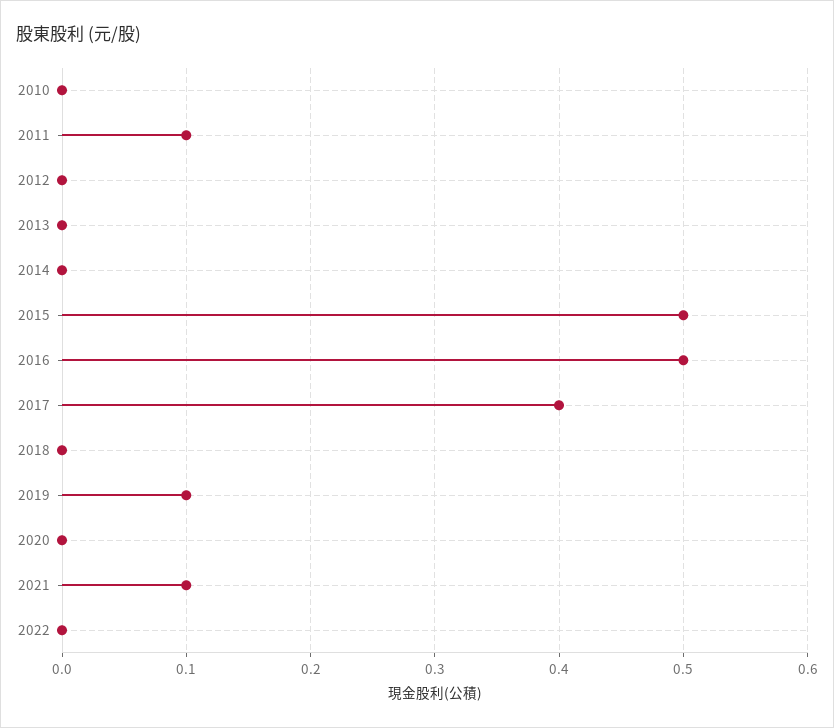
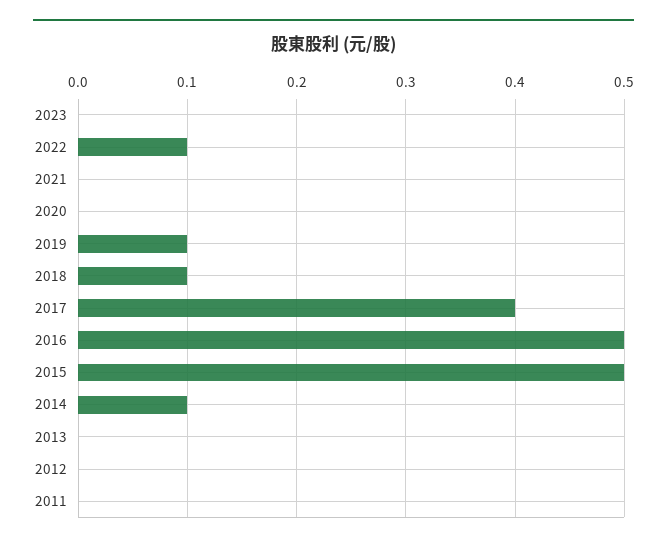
2010: 0 -> none
2011: 0.1 -> 0
2014: 0 -> 0.1
2018: 0 -> 0.1
2021: 0.1 -> 0
2022: 0 -> 0.1
2023: none -> 0

